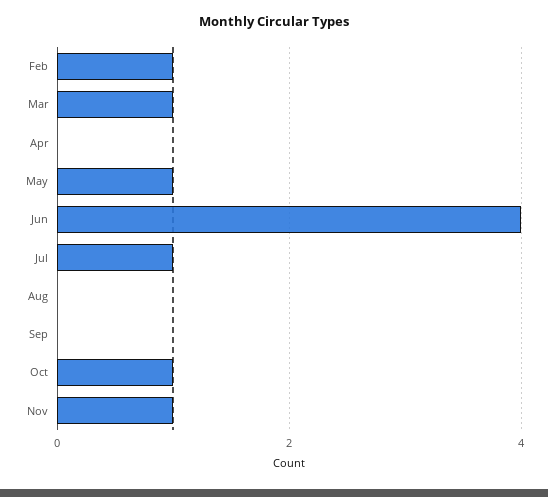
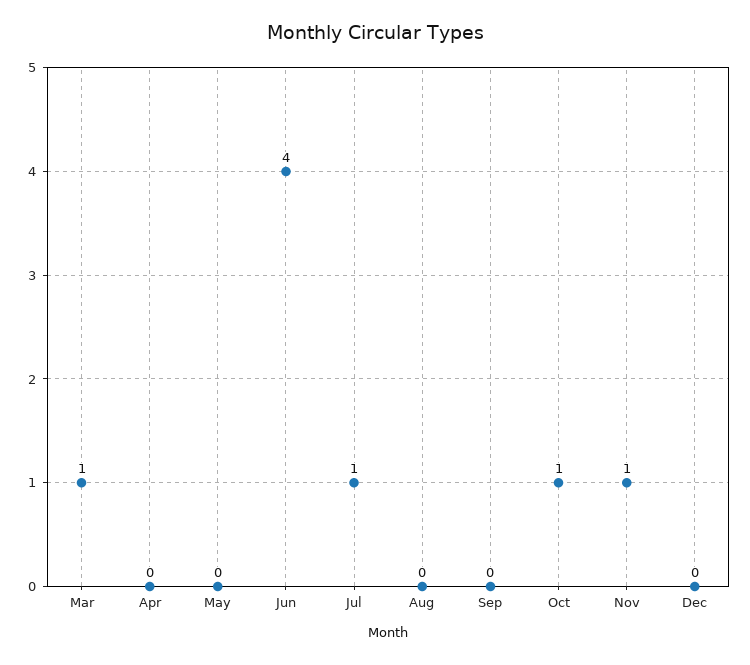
Feb: 1 -> none
May: 1 -> 0
Dec: none -> 0

